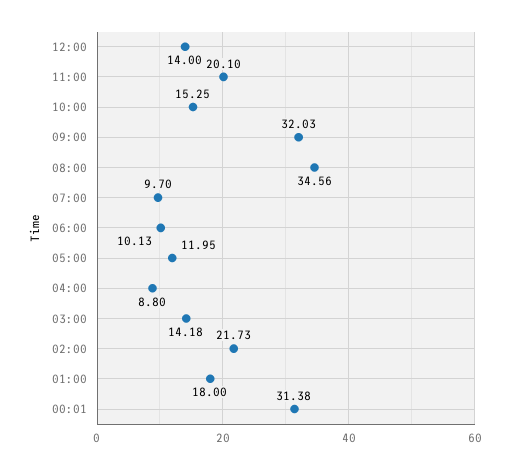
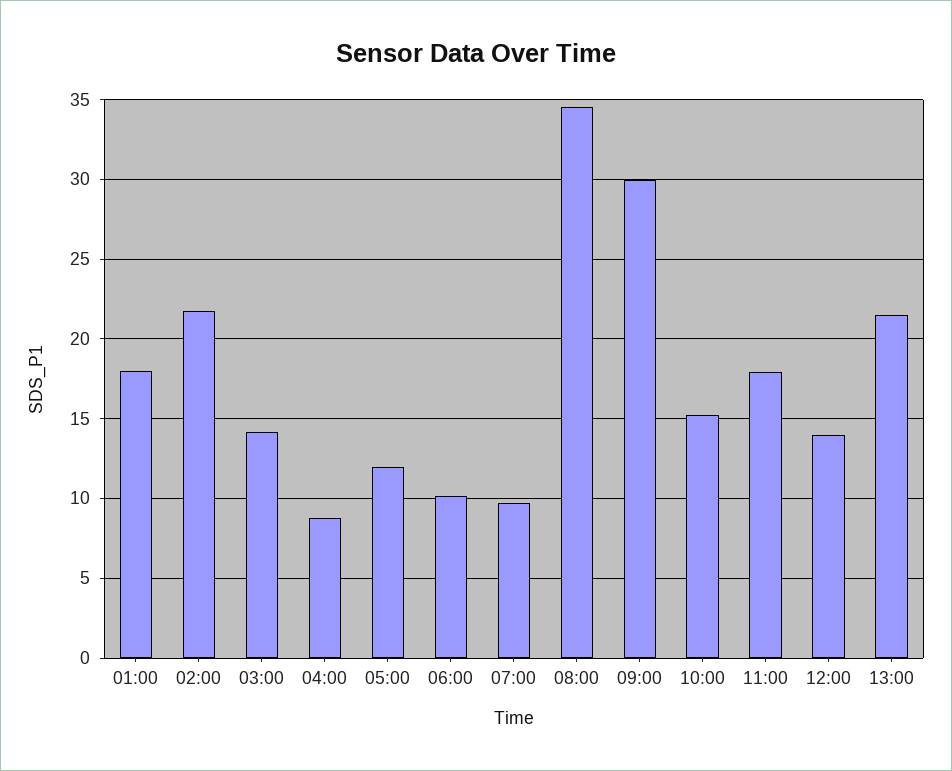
11:00: 20.1 -> 18
09:00: 32.03 -> 30
00:01: 31.38 -> none
13:00: none -> 21.5

